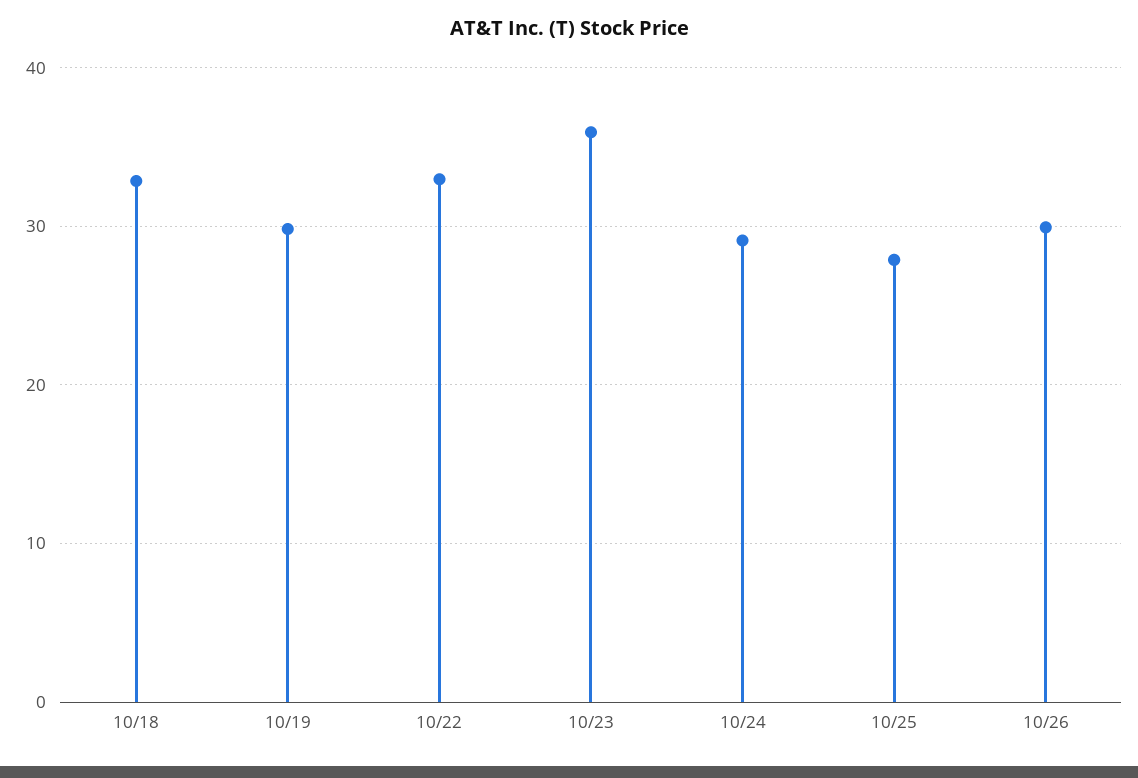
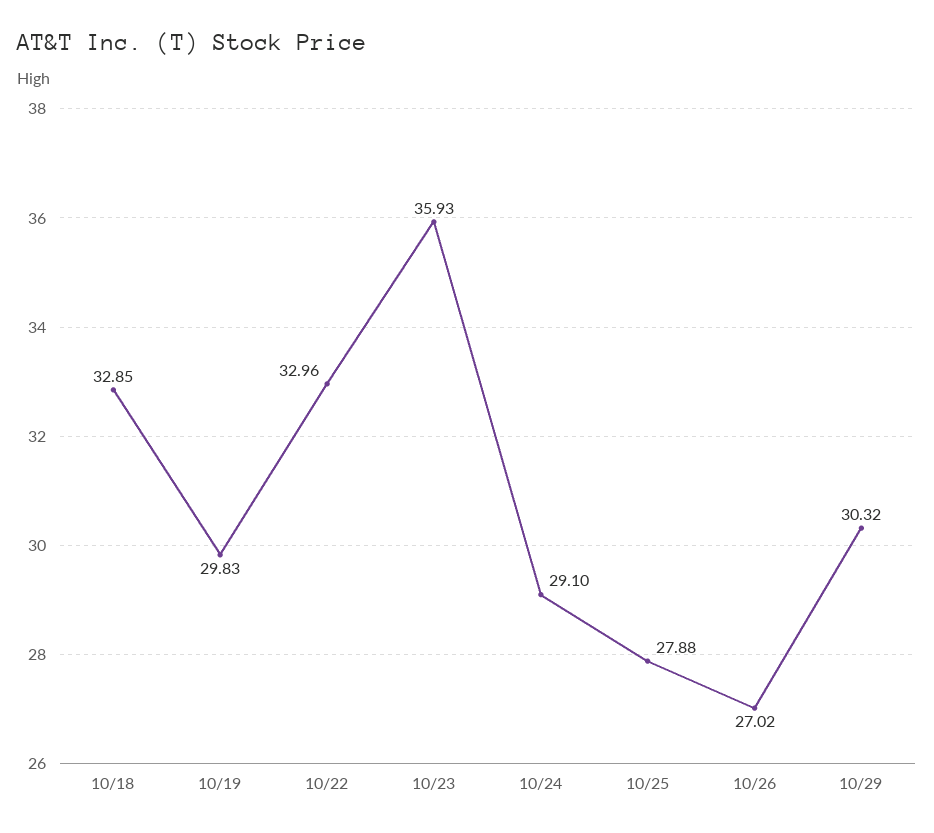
10/26: 30 -> 27.02
10/29: none -> 30.32

